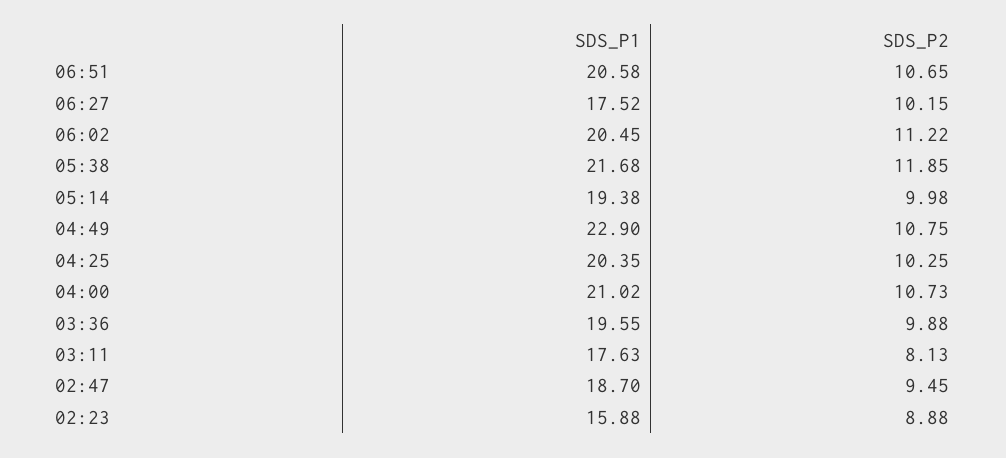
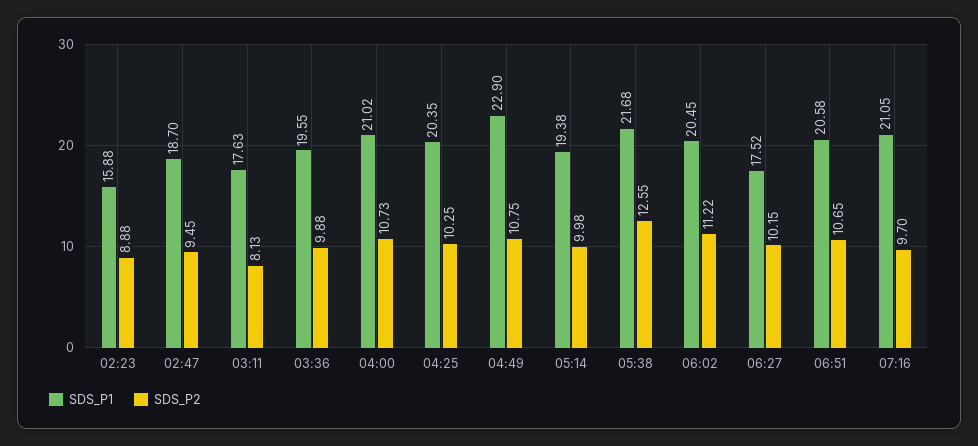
SDS_P2, 05:38: 11.85 -> 12.55
SDS_P1, 07:16: none -> 21.05
SDS_P2, 07:16: none -> 9.7

